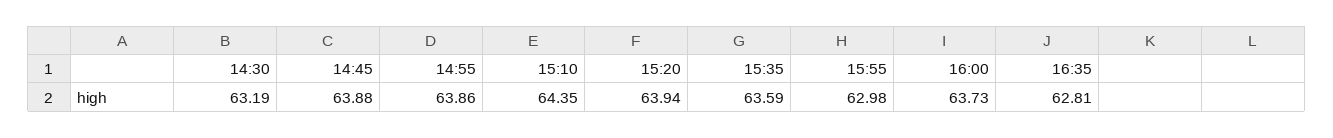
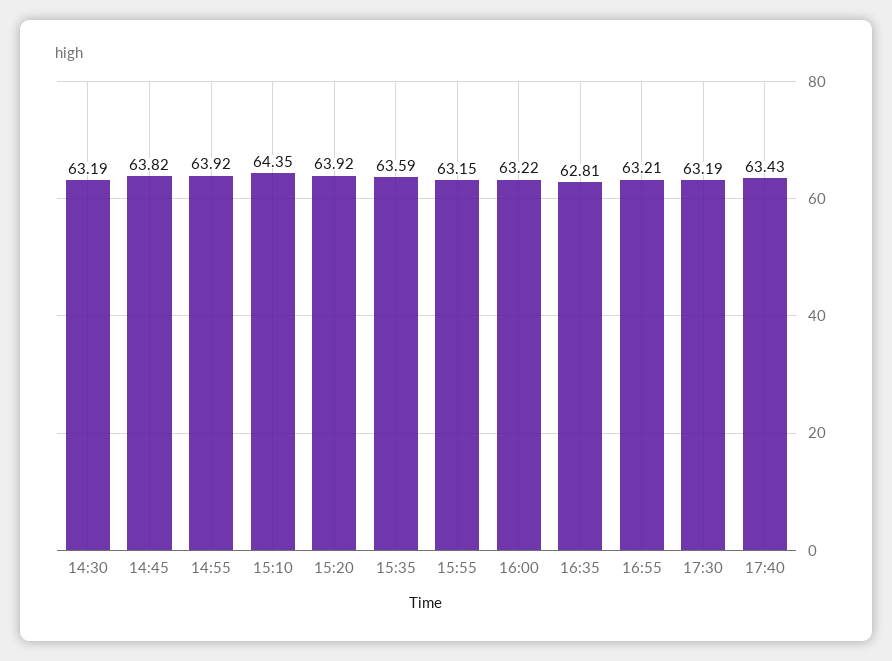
14:45: 63.88 -> 63.82
14:55: 63.86 -> 63.92
15:20: 63.94 -> 63.92
15:55: 62.98 -> 63.15
16:00: 63.73 -> 63.22
16:55: none -> 63.21
17:30: none -> 63.19
17:40: none -> 63.43

